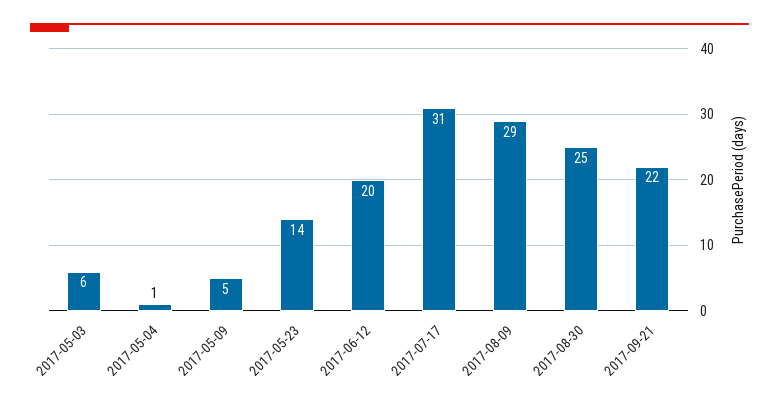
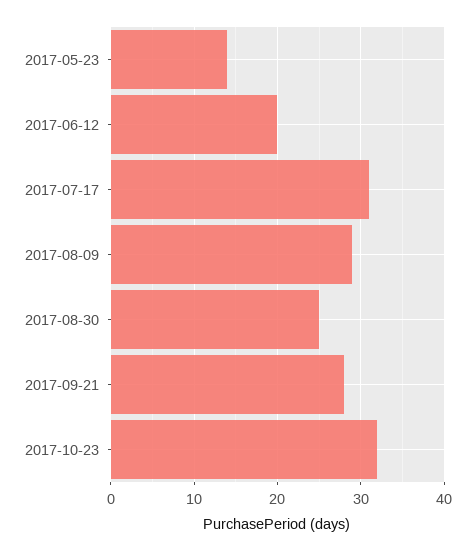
2017-05-03: 6 -> none
2017-05-04: 1 -> none
2017-05-09: 5 -> none
2017-09-21: 22 -> 28
2017-10-23: none -> 32

